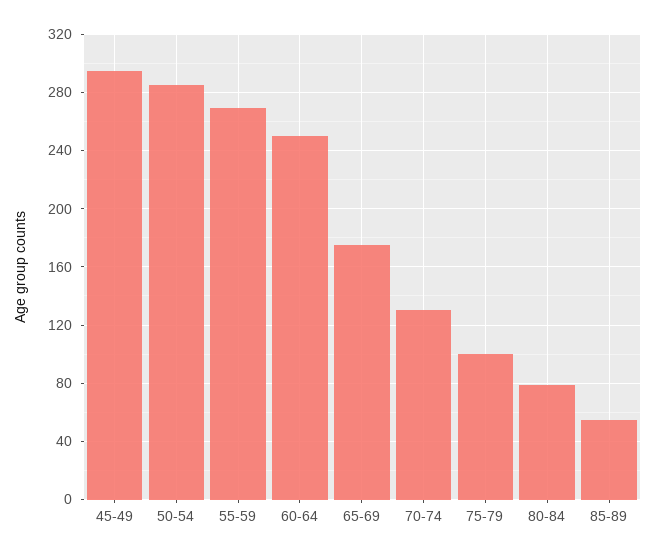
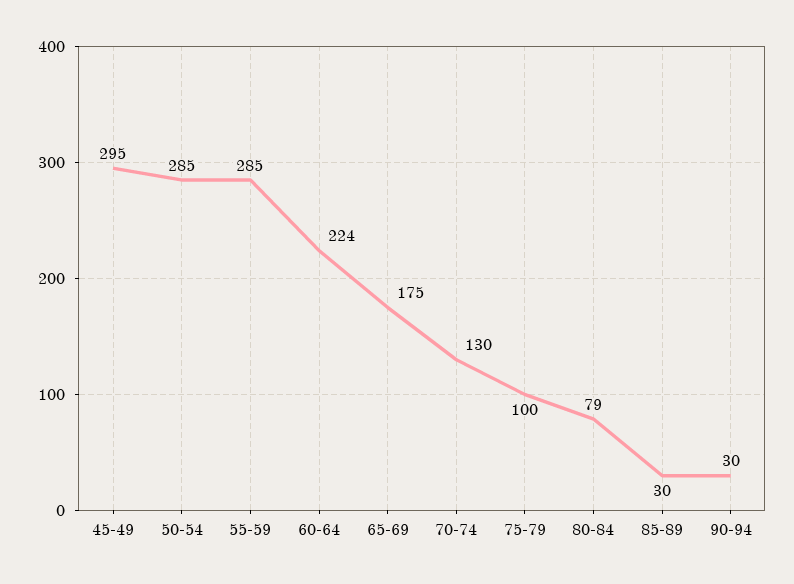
55-59: 270 -> 285
60-64: 250 -> 224
85-89: 55 -> 30
90-94: none -> 30

